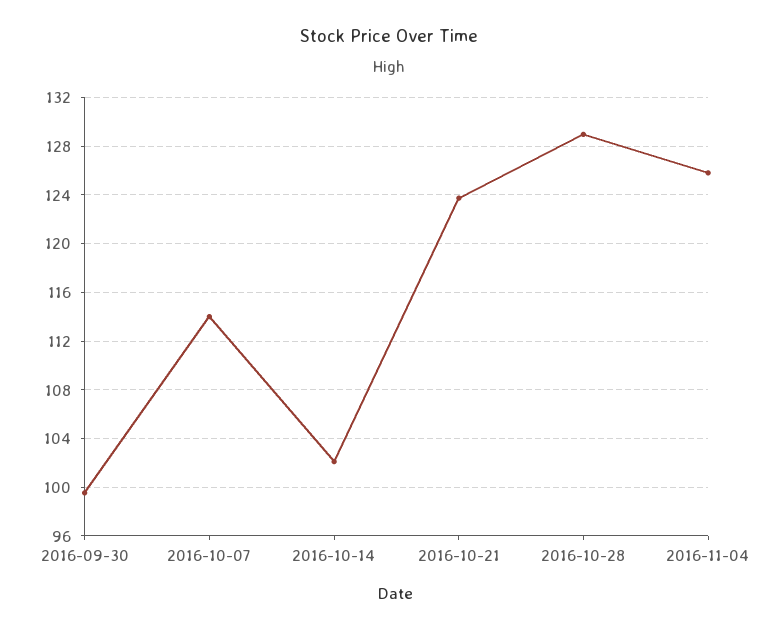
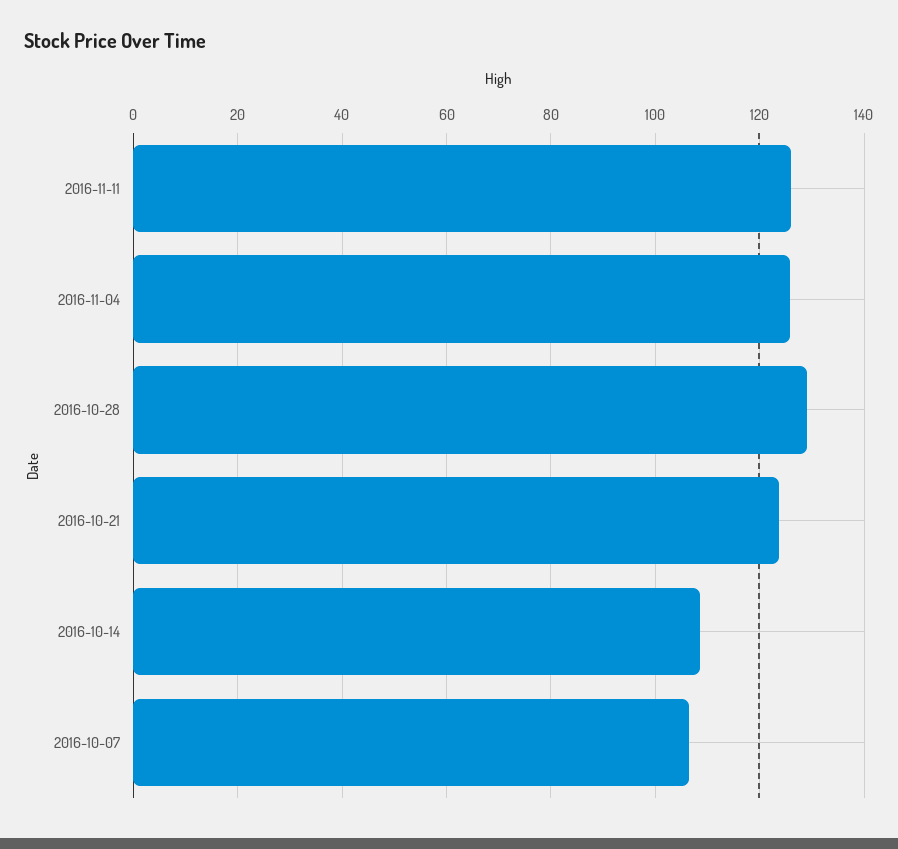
2016-09-30: 99.5 -> none
2016-10-07: 114 -> 106
2016-10-14: 102 -> 108
2016-11-11: none -> 126

